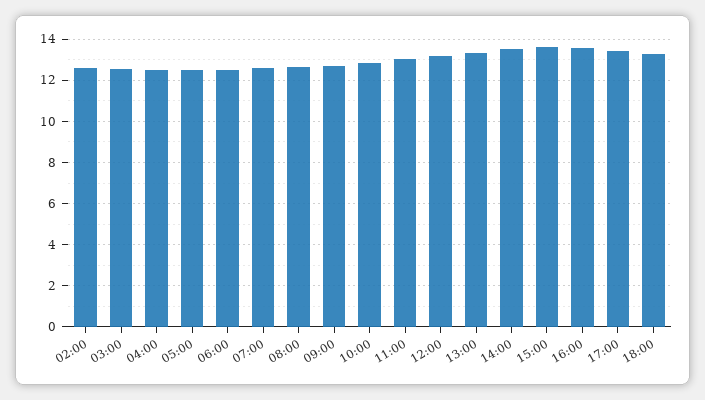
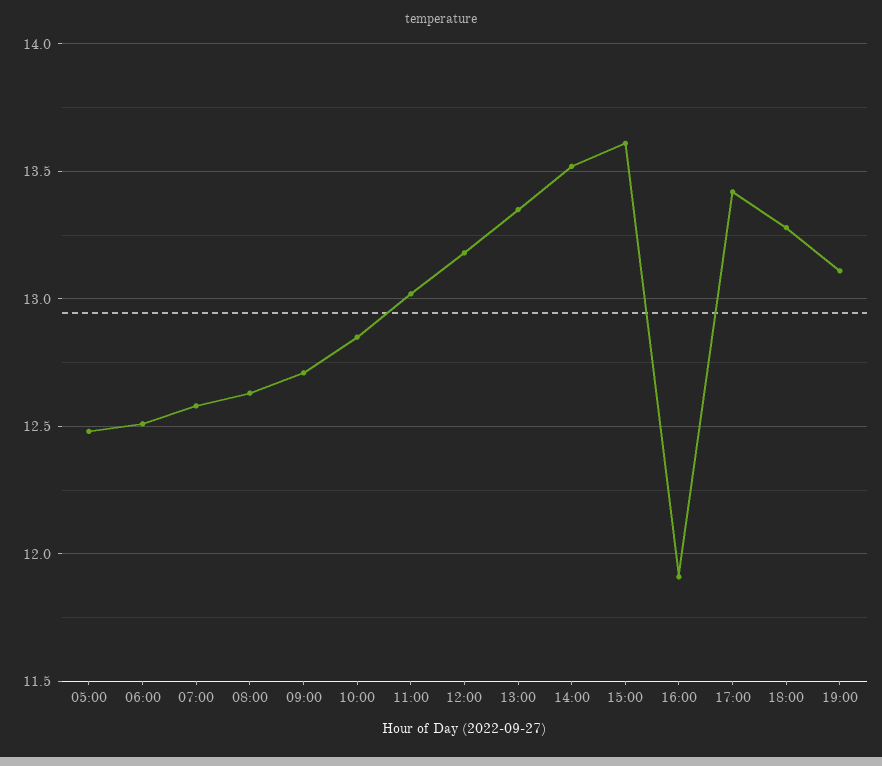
02:00: 12.5 -> none
03:00: 12.5 -> none
04:00: 12.5 -> none
16:00: 13.5 -> 11.9
19:00: none -> 13.1

